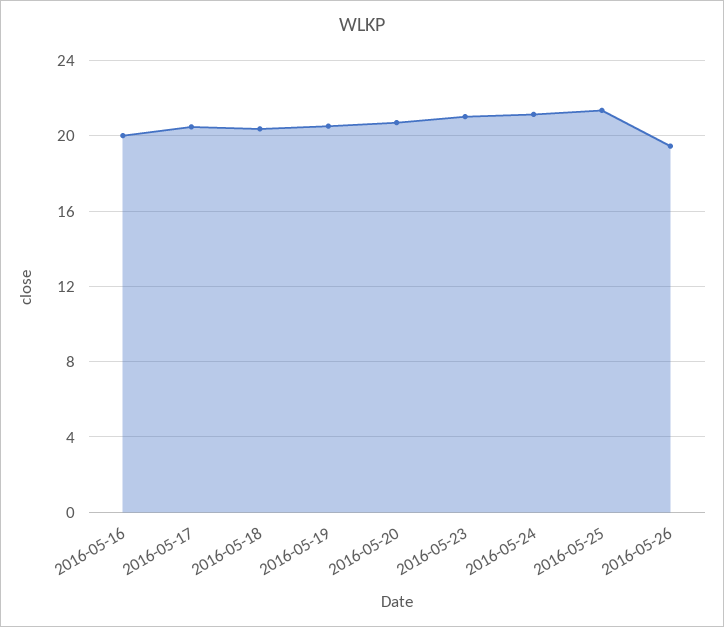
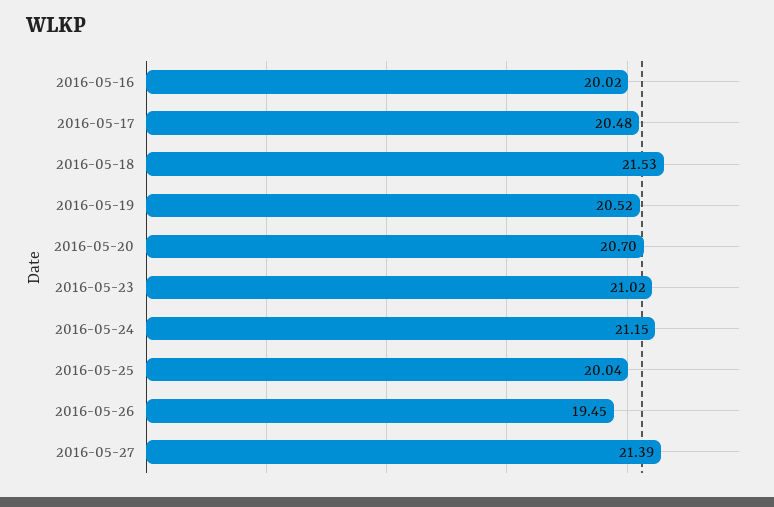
2016-05-18: 20.5 -> 21.53
2016-05-25: 21.5 -> 20.04
2016-05-27: none -> 21.39

